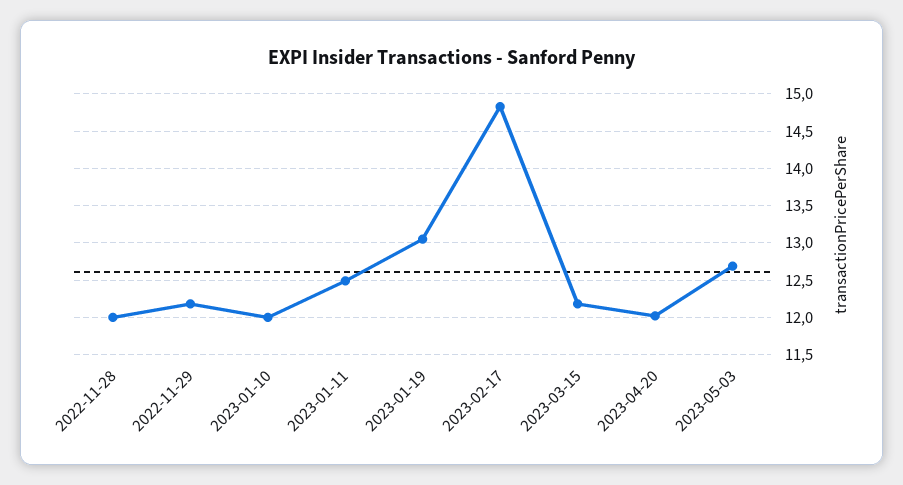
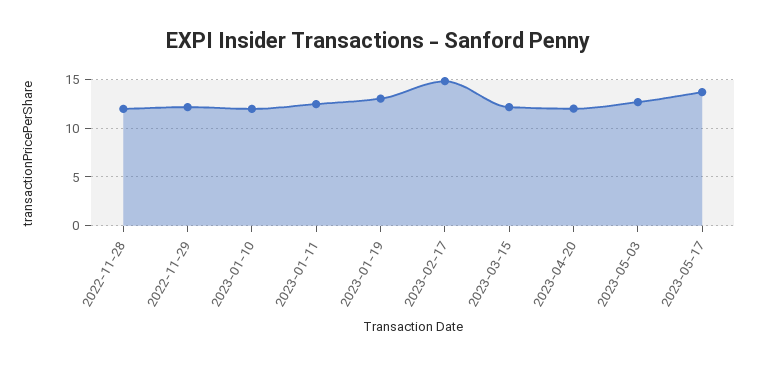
2023-05-17: none -> 14

